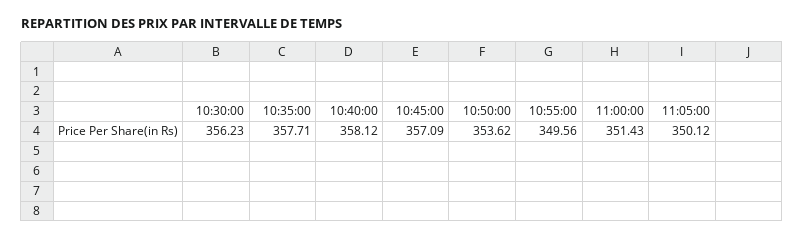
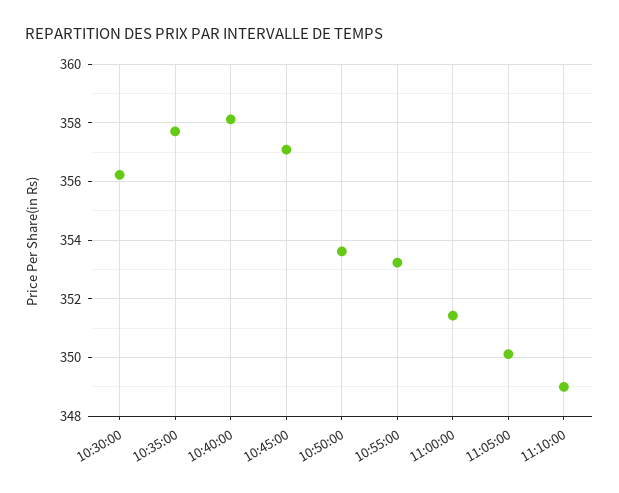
10:55:00: 349.56 -> 353.25
11:10:00: none -> 349

